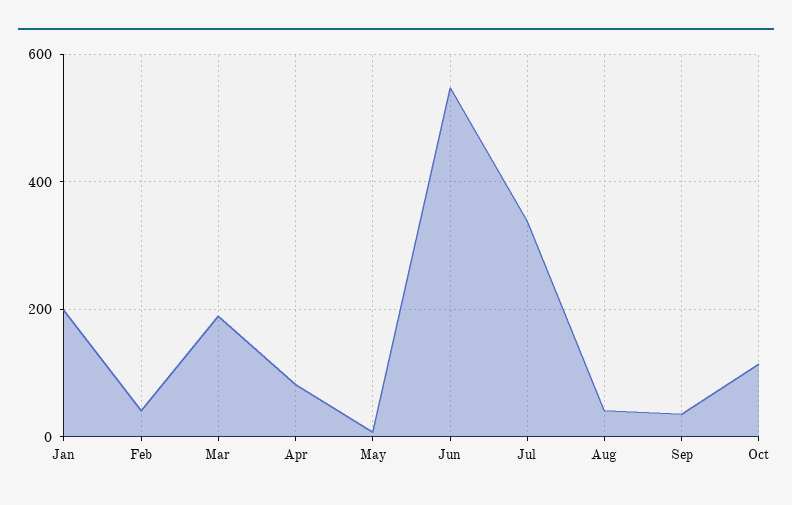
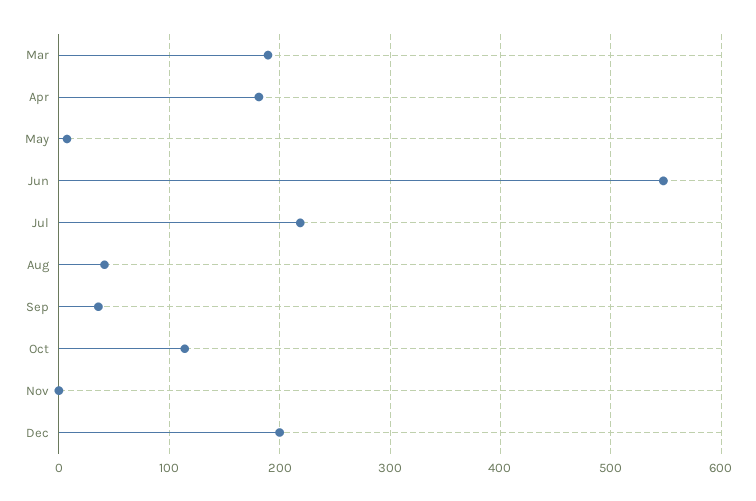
Jan: 200 -> none
Feb: 40 -> none
Apr: 80 -> 180
Jul: 340 -> 220
Nov: none -> 0
Dec: none -> 200

